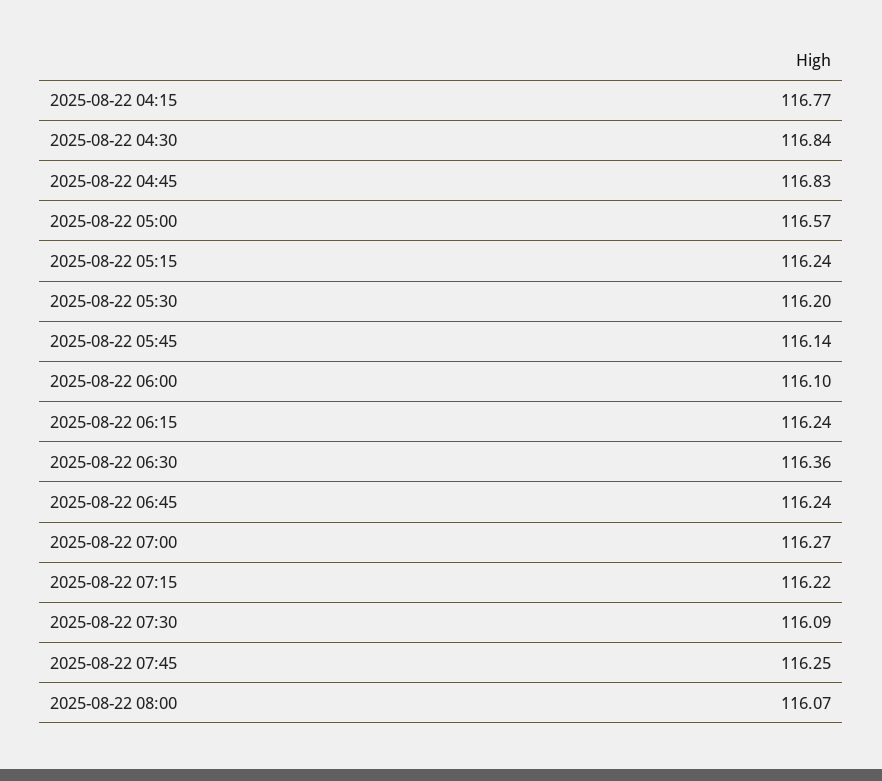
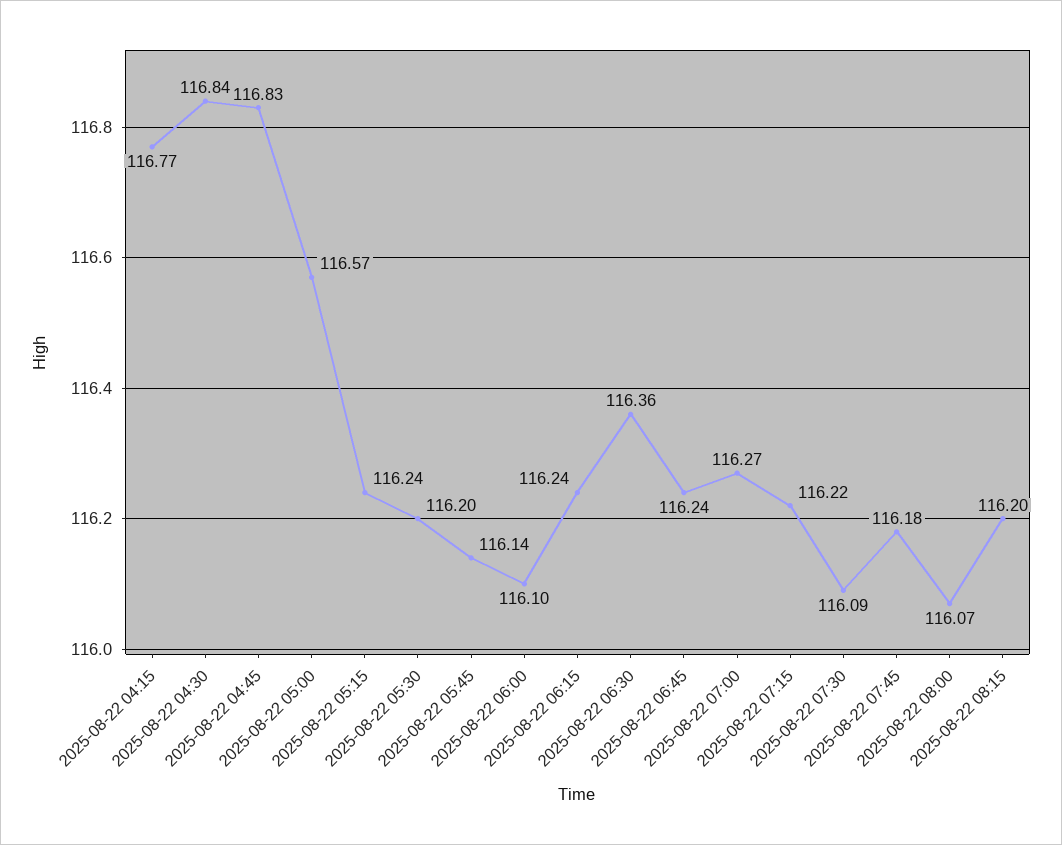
2025-08-22 07:45: 116.25 -> 116.18
2025-08-22 08:15: none -> 116.2

